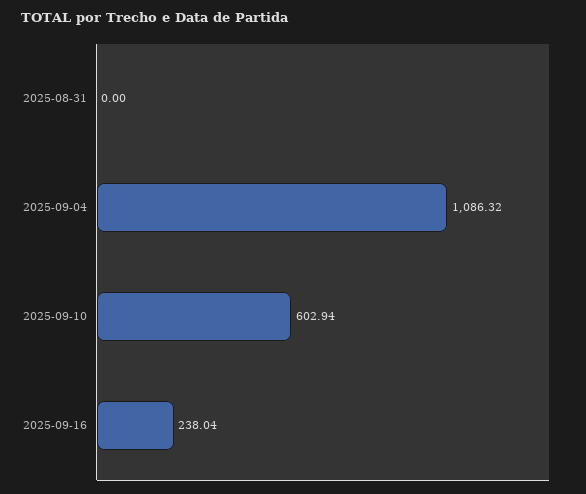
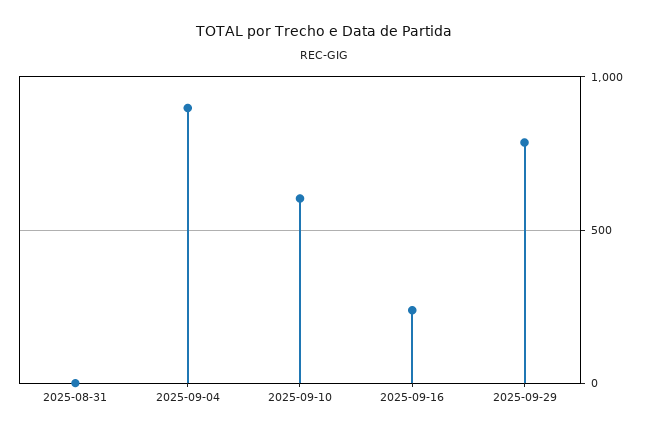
2025-09-04: 1086.32 -> 900
2025-09-29: none -> 800

